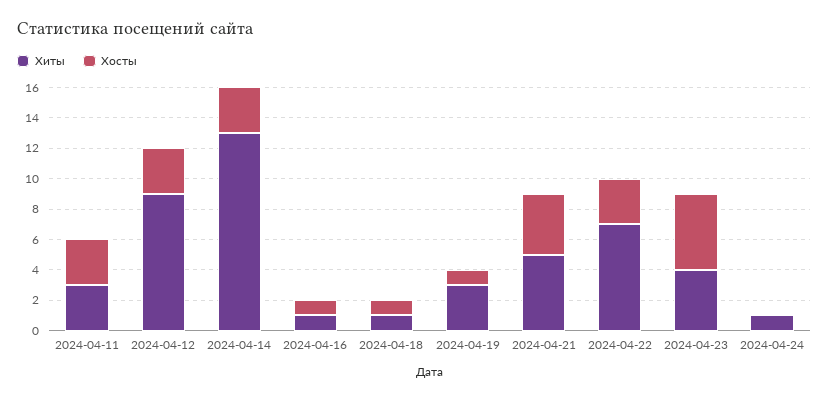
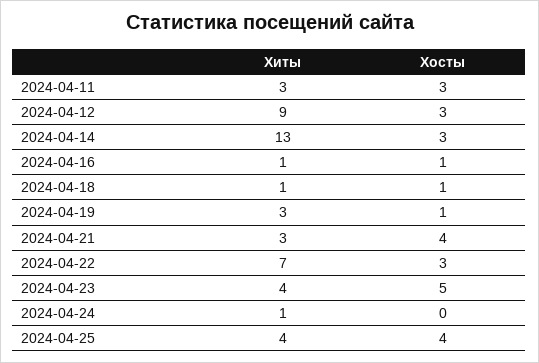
Хиты, 2024-04-21: 5 -> 3
Хиты, 2024-04-25: none -> 4
Хосты, 2024-04-25: none -> 4

